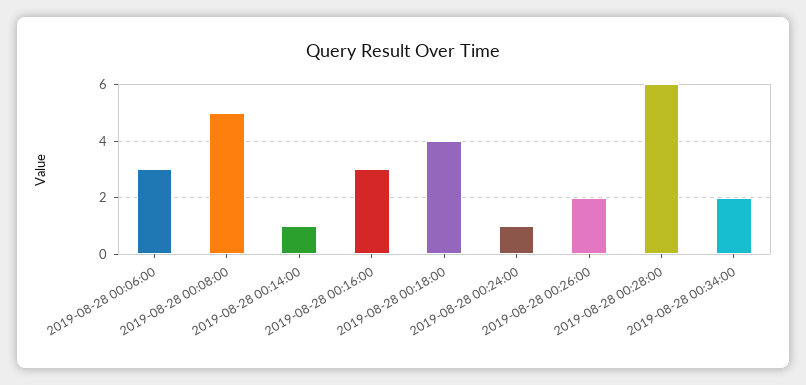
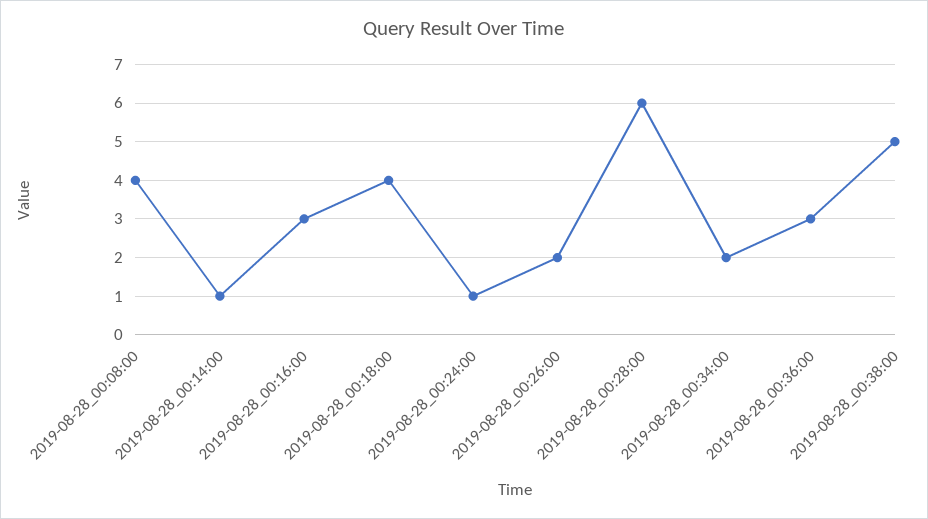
2019-08-28 00:06:00: 3 -> none
2019-08-28 00:08:00: 5 -> 4
2019-08-28_00:36:00: none -> 3
2019-08-28_00:38:00: none -> 5

